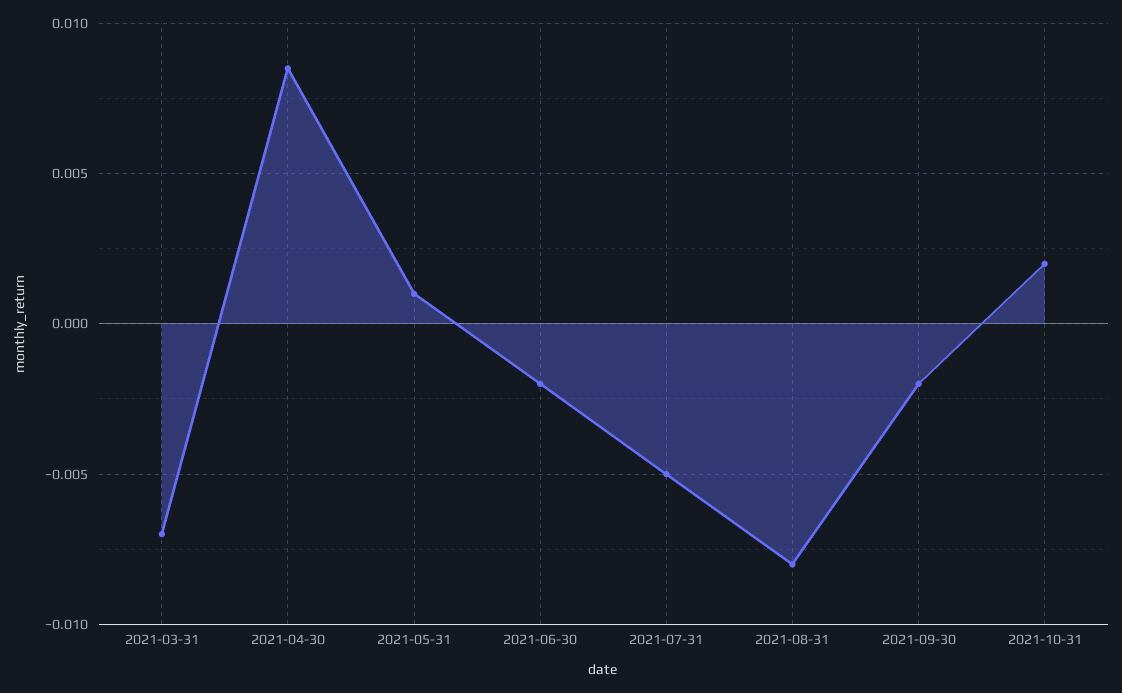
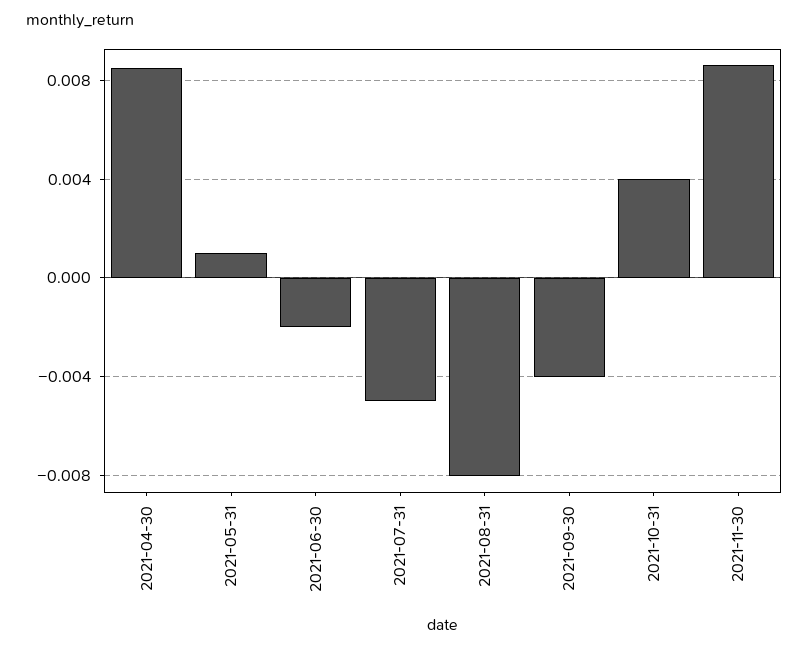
2021-03-31: -0.007 -> none
2021-09-30: -0.002 -> -0.004
2021-10-31: 0.002 -> 0.004
2021-11-30: none -> 0.0085

